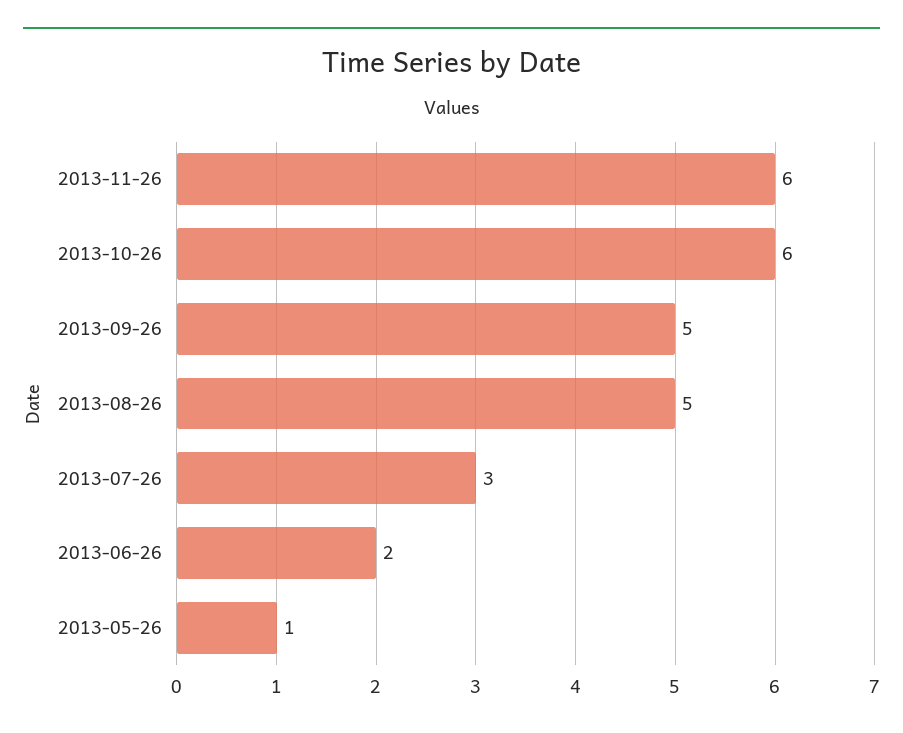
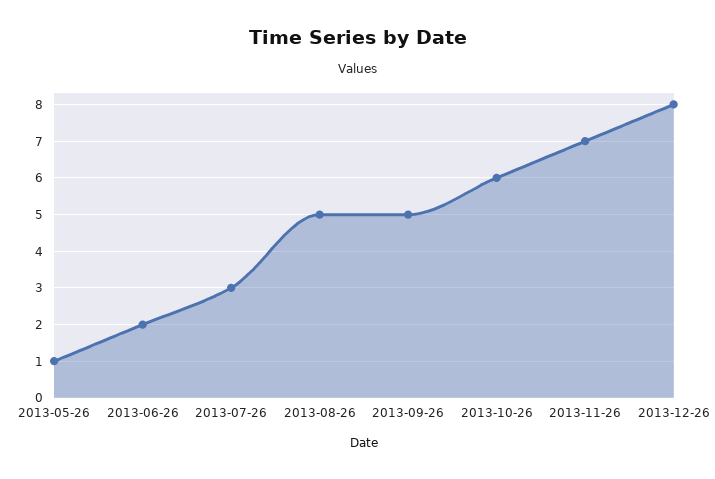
2013-11-26: 6 -> 7
2013-12-26: none -> 8

